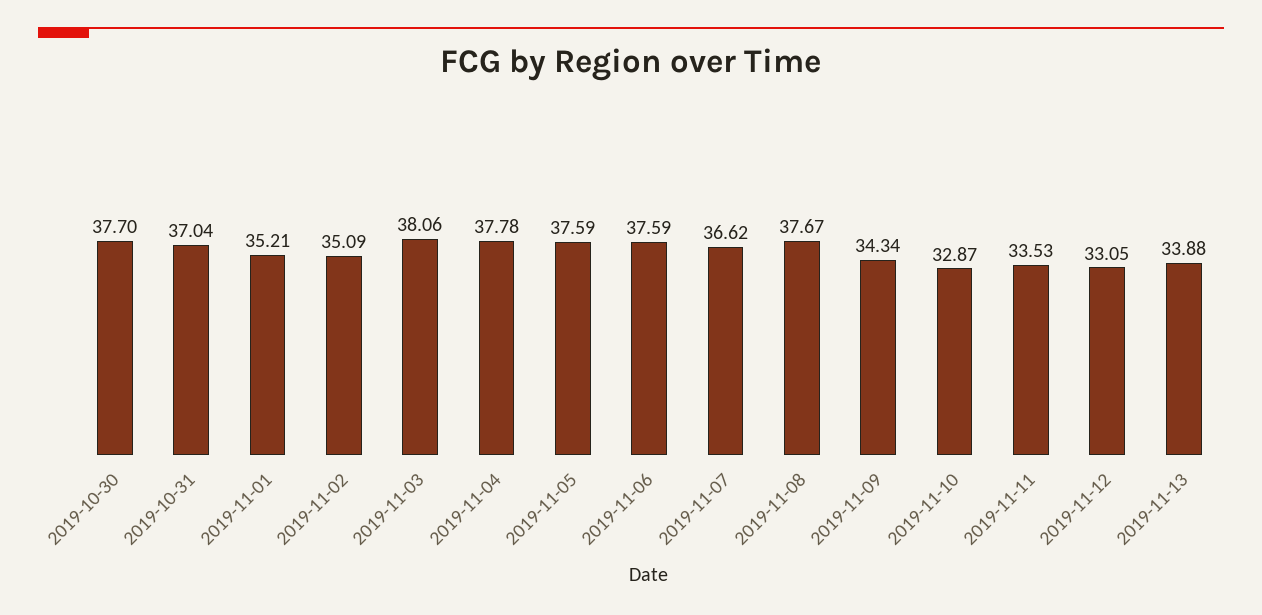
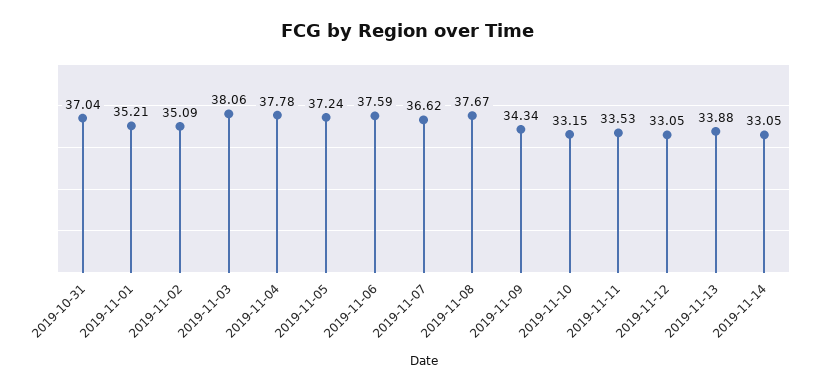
2019-10-30: 37.7 -> none
2019-11-05: 37.59 -> 37.24
2019-11-10: 32.87 -> 33.15
2019-11-14: none -> 33.05

